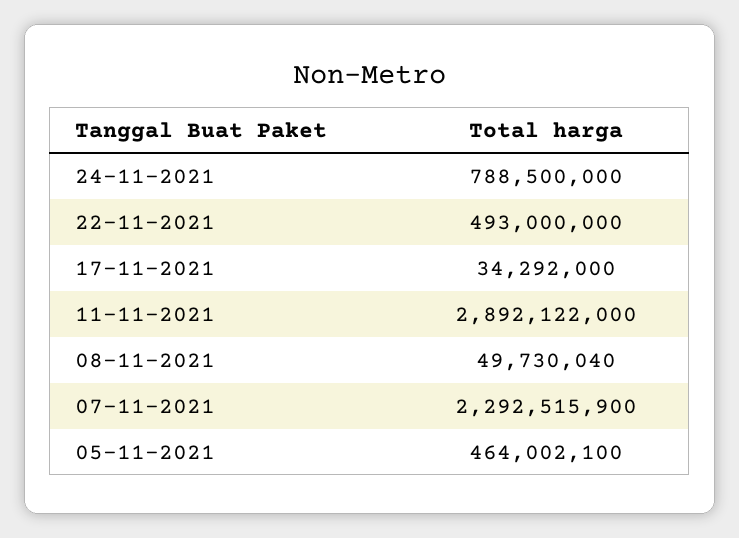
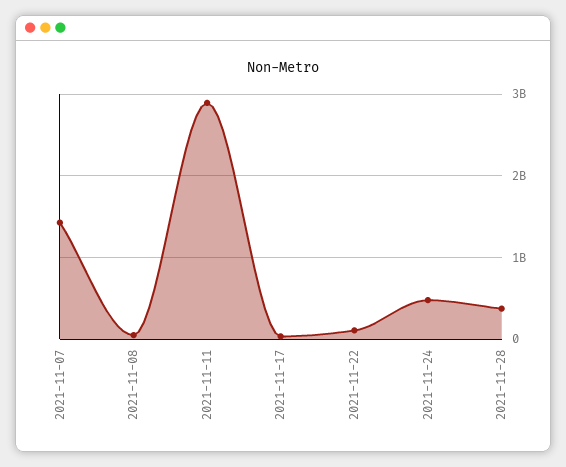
24-11-2021: 788500000 -> 500000000
22-11-2021: 493000000 -> 100000000
07-11-2021: 2292515900 -> 1400000000
05-11-2021: 464002100 -> none
2021-11-28: none -> 400000000

